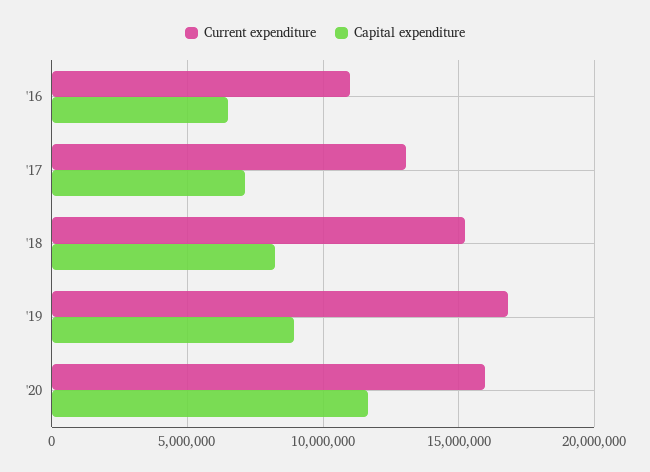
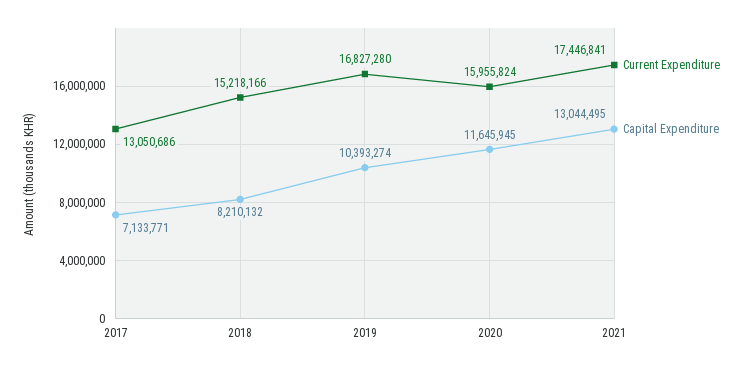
Current expenditure, '16: 11000000 -> none
Capital expenditure, '16: 6500000 -> none
Capital expenditure, '19: 9000000 -> 10393274
Current expenditure, 2021: none -> 17446841
Capital expenditure, 2021: none -> 13044495

